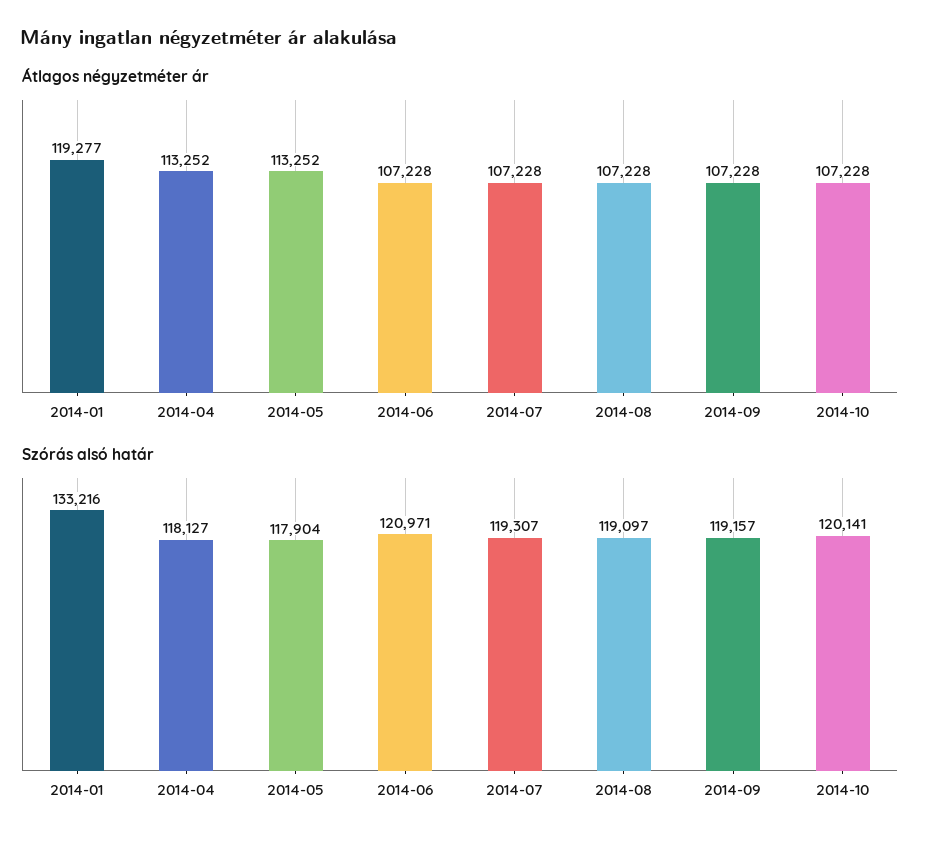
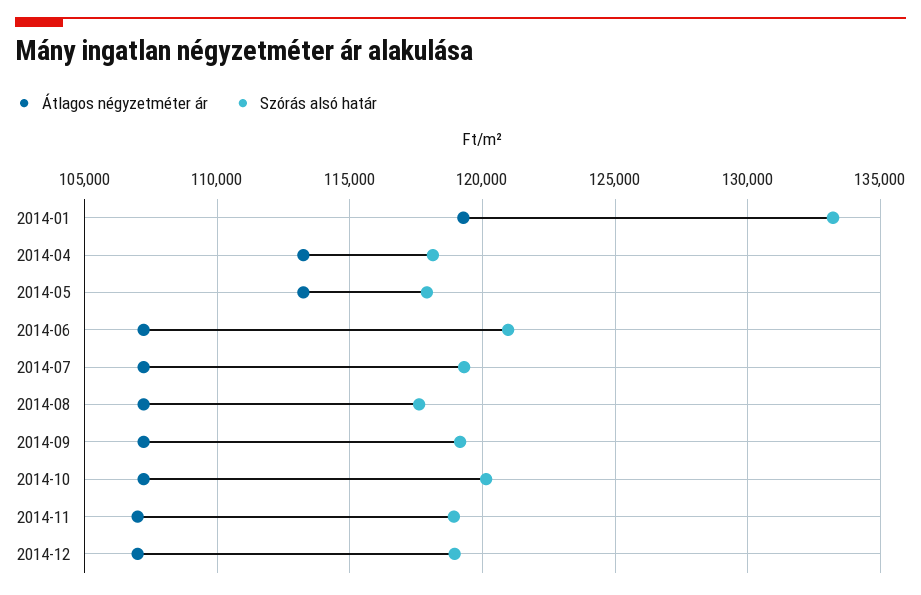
Szórás alsó határ, 2014-08: 119097 -> 117500
Átlagos négyzetméter ár, 2014-11: none -> 107000
Szórás alsó határ, 2014-11: none -> 119000
Átlagos négyzetméter ár, 2014-12: none -> 107000
Szórás alsó határ, 2014-12: none -> 119000

